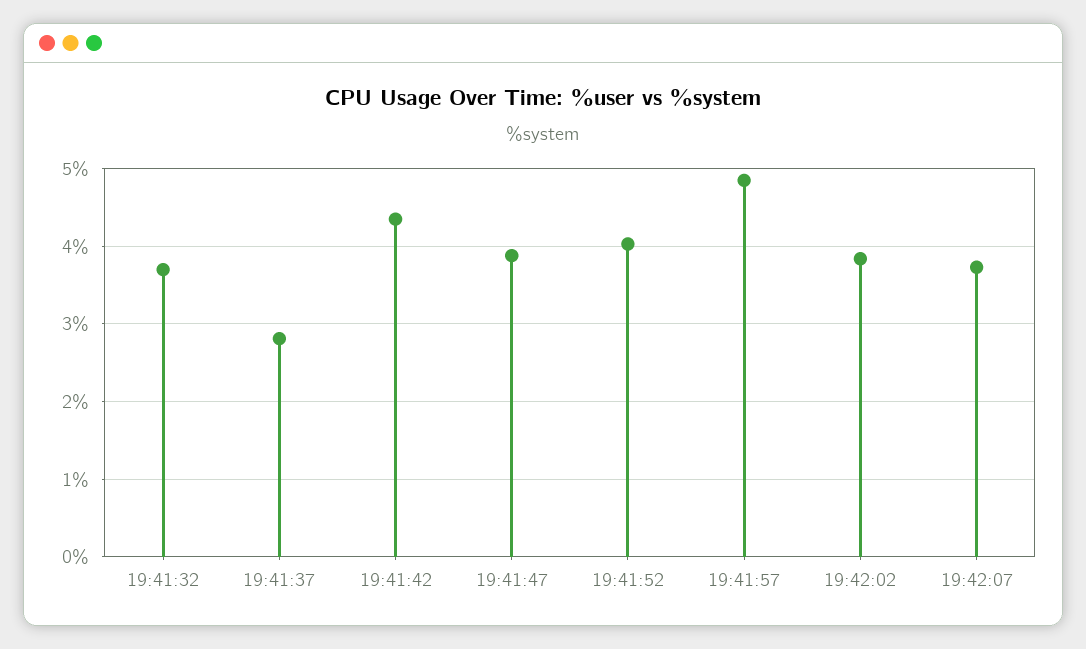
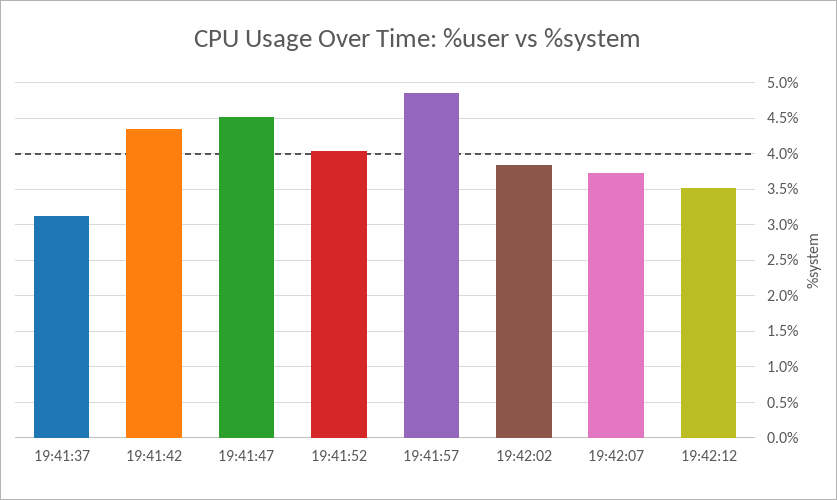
19:41:32: 3.7 -> none
19:41:37: 2.8 -> 3.1
19:41:47: 3.9 -> 4.5
19:42:12: none -> 3.5

